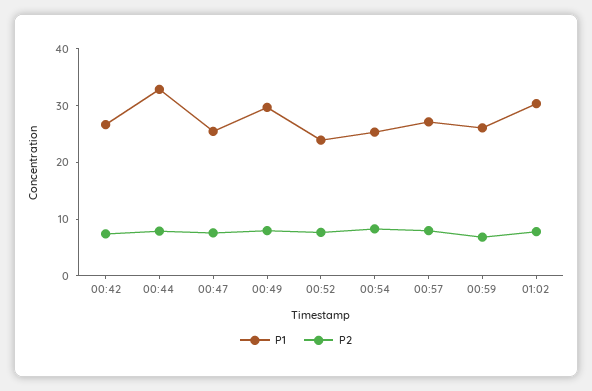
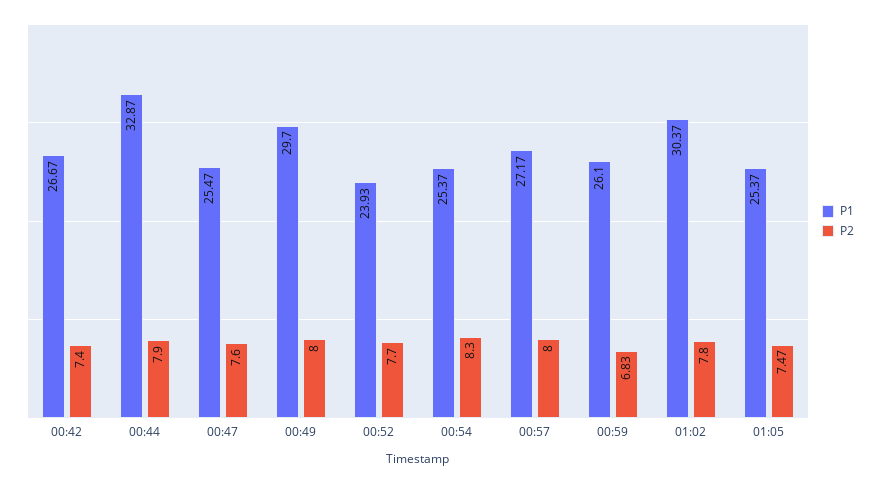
P1, 01:05: none -> 25.37
P2, 01:05: none -> 7.47

